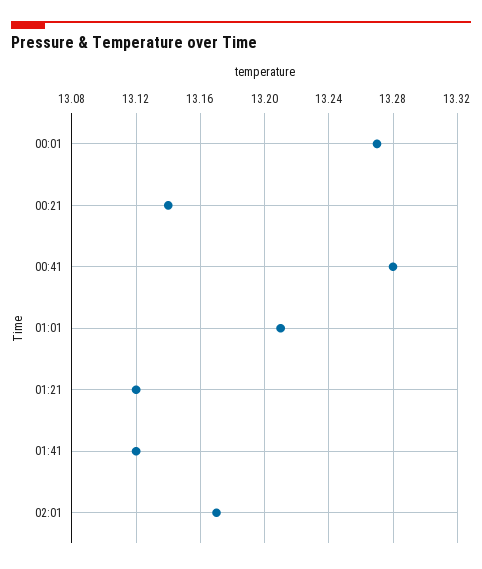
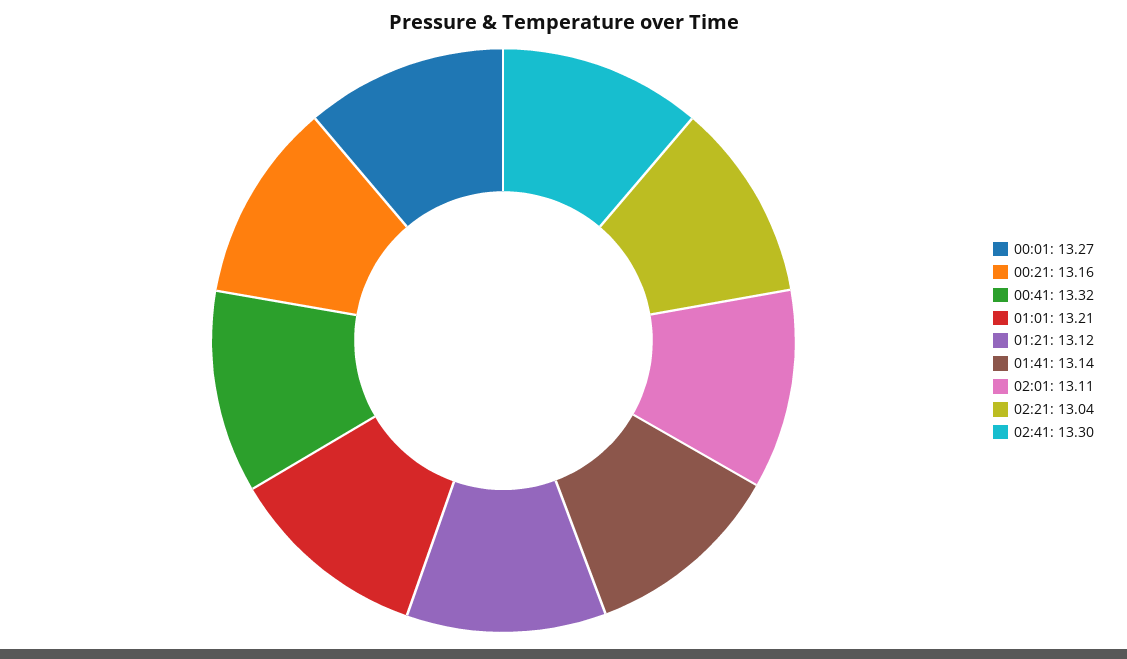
00:21: 13.14 -> 13.16
00:41: 13.28 -> 13.32
01:41: 13.12 -> 13.14
02:01: 13.17 -> 13.11
02:21: none -> 13.04
02:41: none -> 13.3

